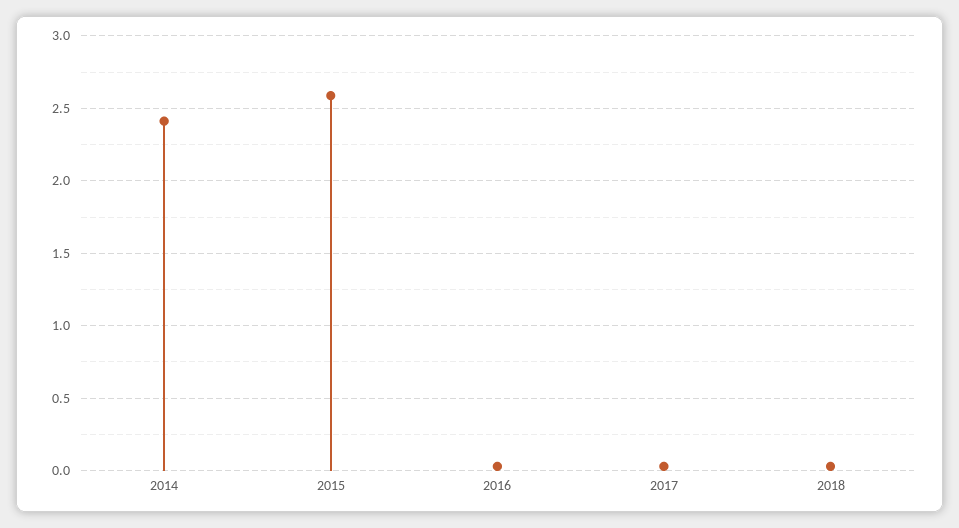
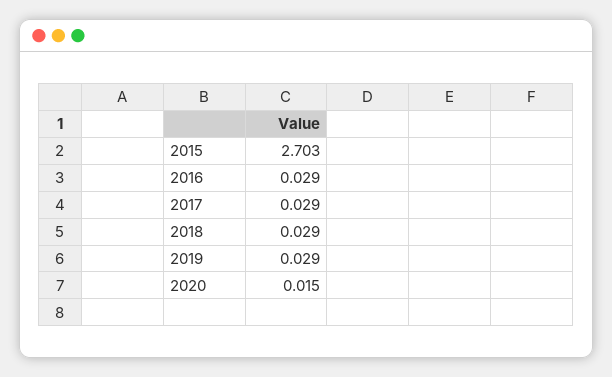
2014: 2.4 -> none
2015: 2.6 -> 2.703
2019: none -> 0.029
2020: none -> 0.015

